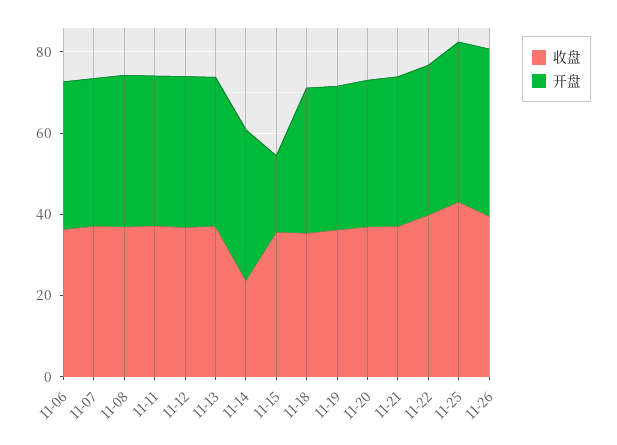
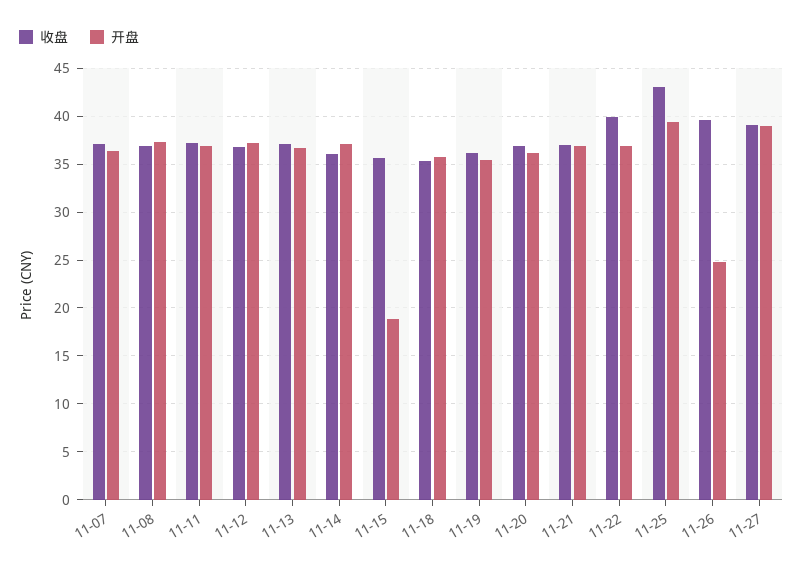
收盘, 11-06: 35 -> none
开盘, 11-06: 35 -> none
收盘, 11-14: 25 -> 36
开盘, 11-26: 40 -> 25
收盘, 11-27: none -> 39
开盘, 11-27: none -> 39

